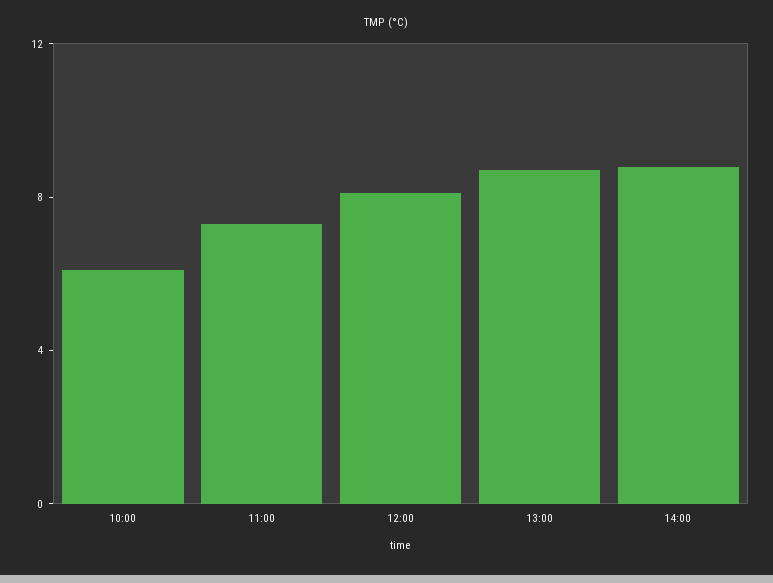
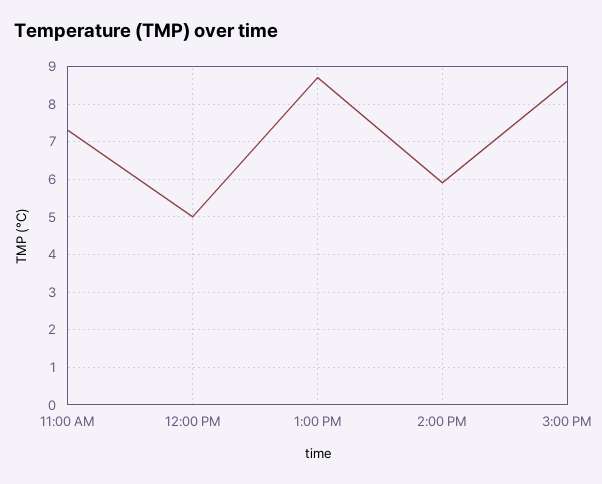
10:00: 6 -> none
12:00: 8 -> 5
14:00: 9 -> 6
3:00 PM: none -> 8.5

